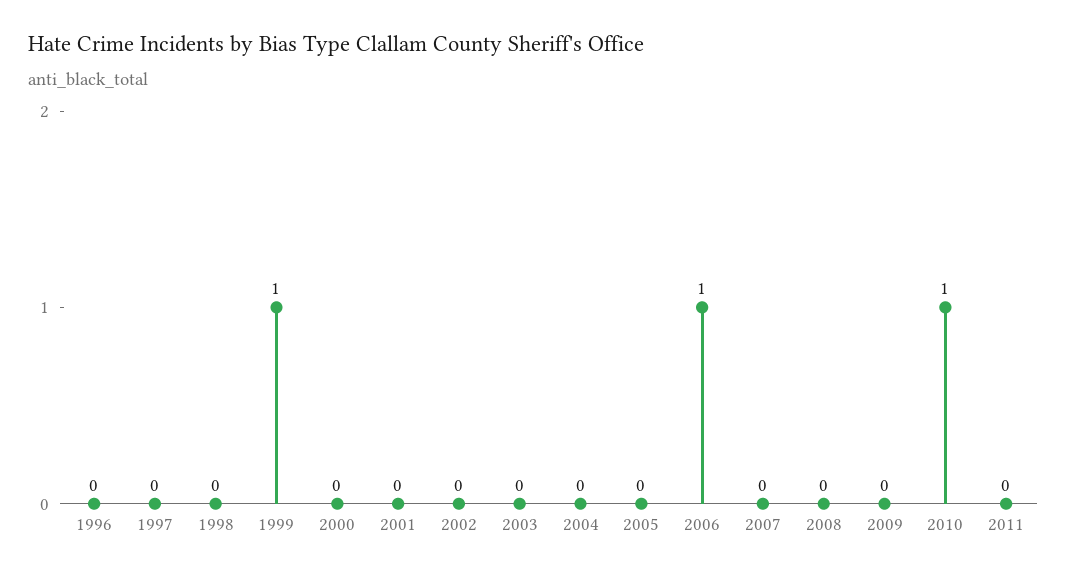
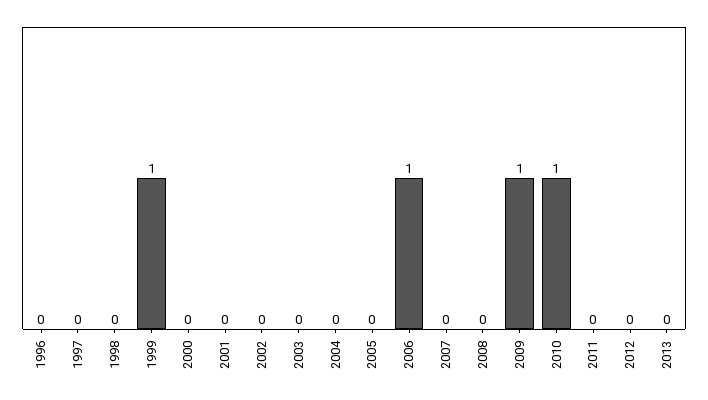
2009: 0 -> 1
2012: none -> 0
2013: none -> 0

